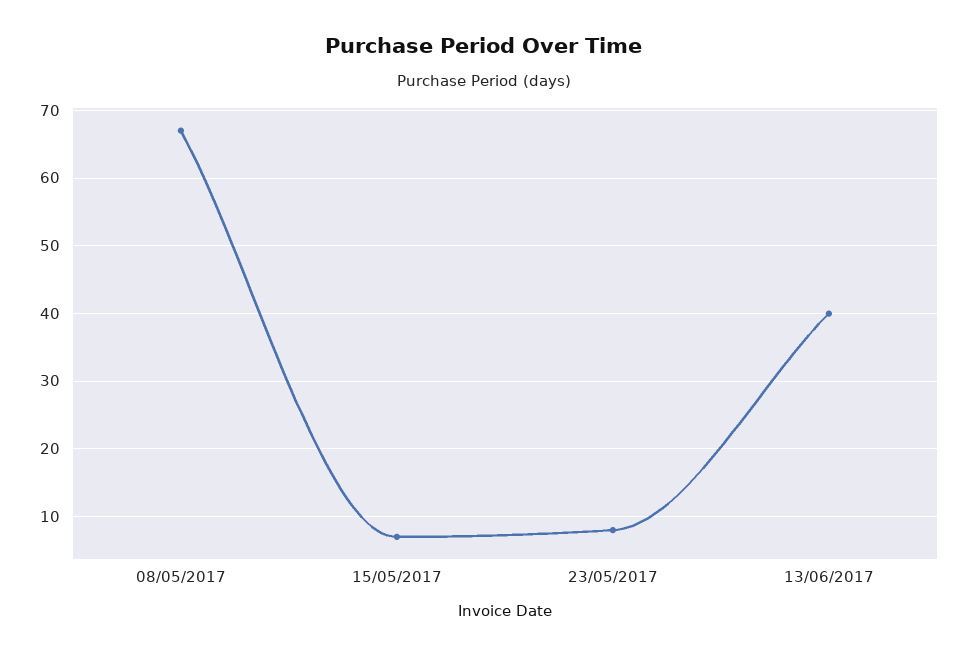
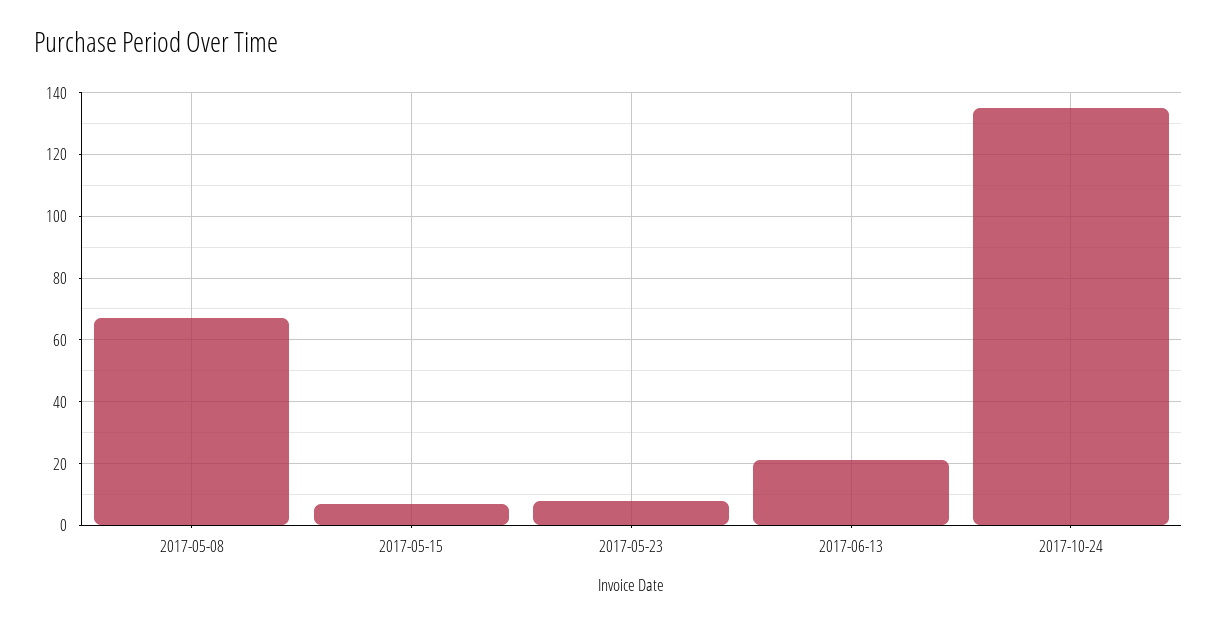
13/06/2017: 40 -> 20
2017-10-24: none -> 135

